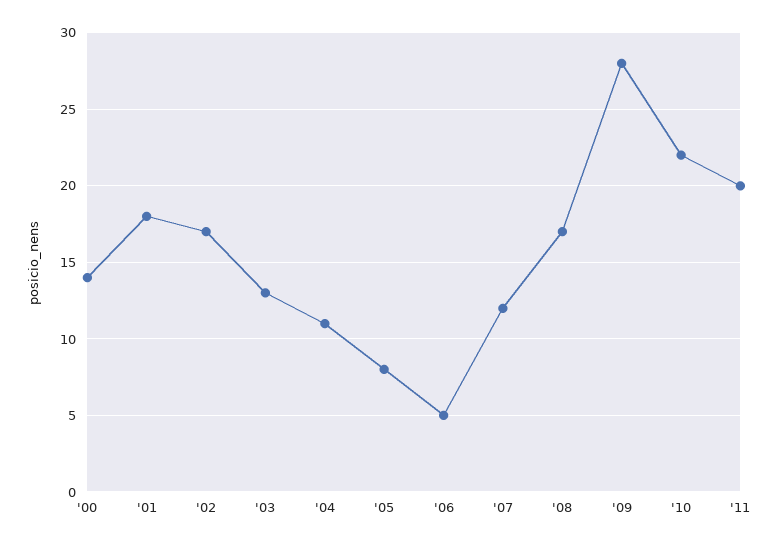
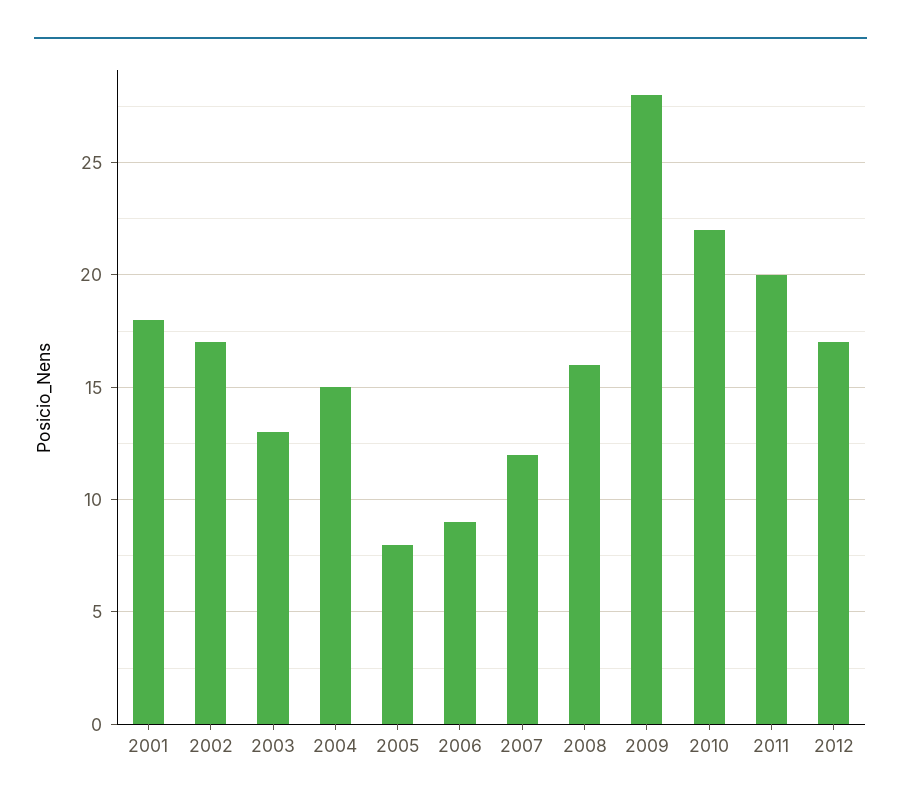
'00: 14 -> none
'04: 11 -> 15
'06: 5 -> 9
'08: 17 -> 16
2012: none -> 17

